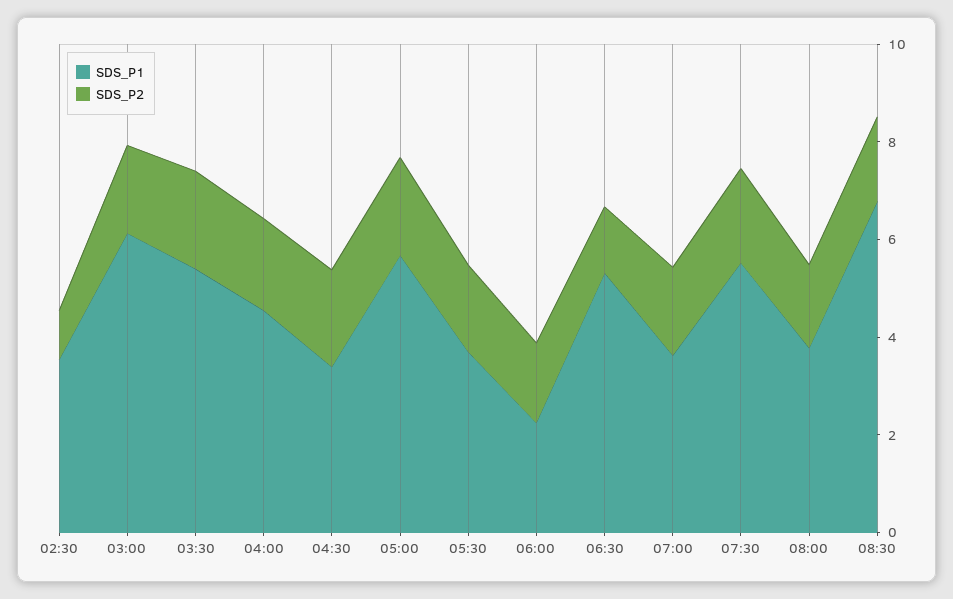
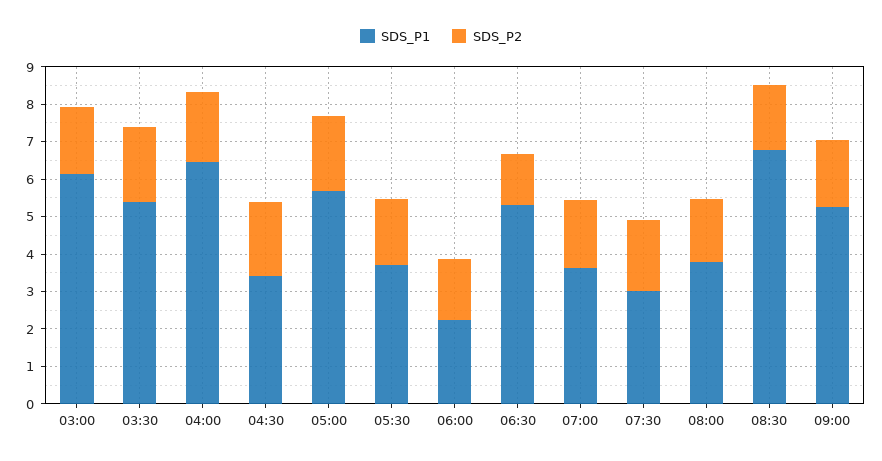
SDS_P1, 02:30: 3.5 -> none
SDS_P2, 02:30: 1 -> none
SDS_P1, 04:00: 4.5 -> 6.5
SDS_P1, 07:30: 5.5 -> 3
SDS_P1, 09:00: none -> 5.25
SDS_P2, 09:00: none -> 1.75

